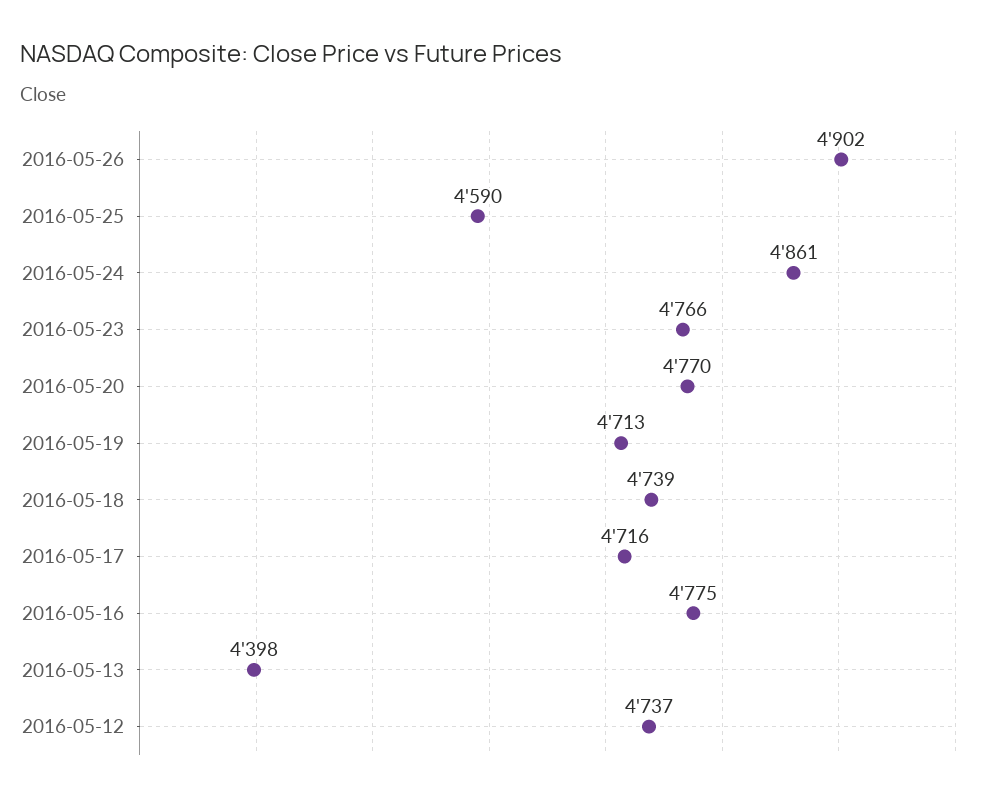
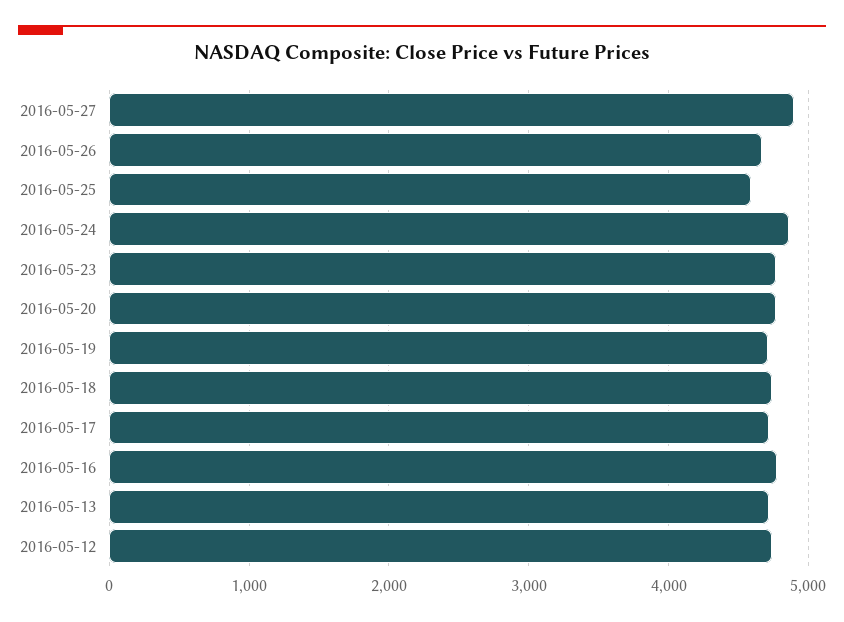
2016-05-26: 4902 -> 4700
2016-05-13: 4398 -> 4700
2016-05-27: none -> 4900

